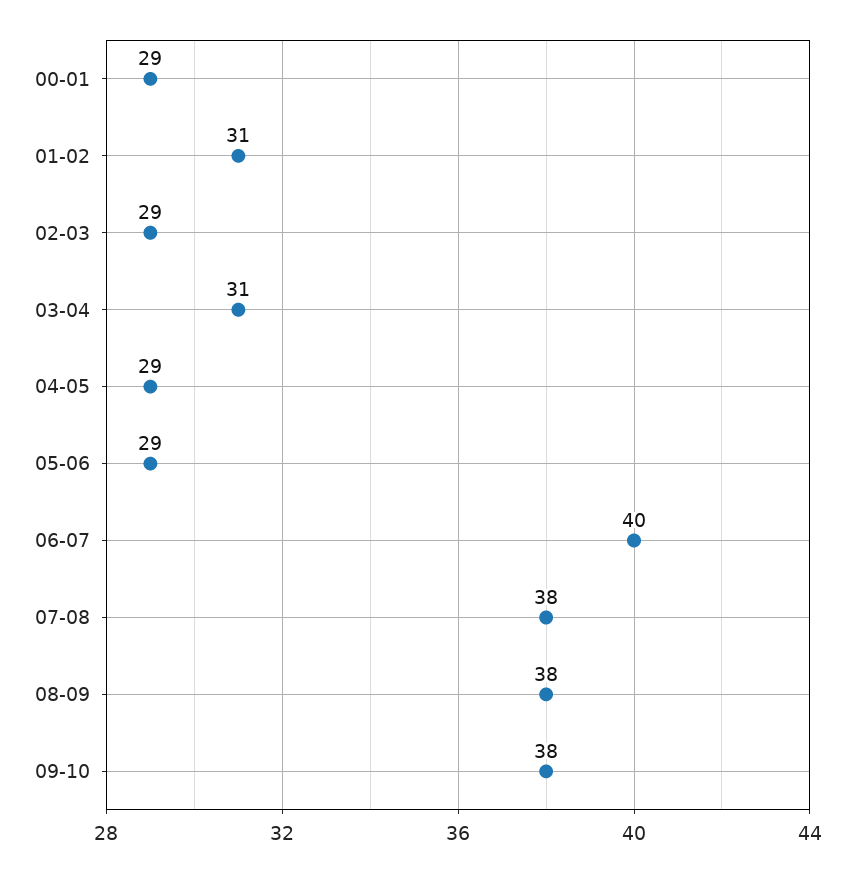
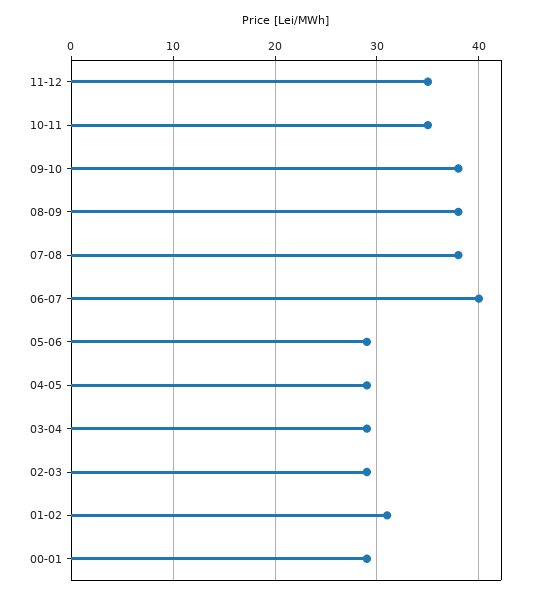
03-04: 31 -> 29
11-12: none -> 35
10-11: none -> 35

